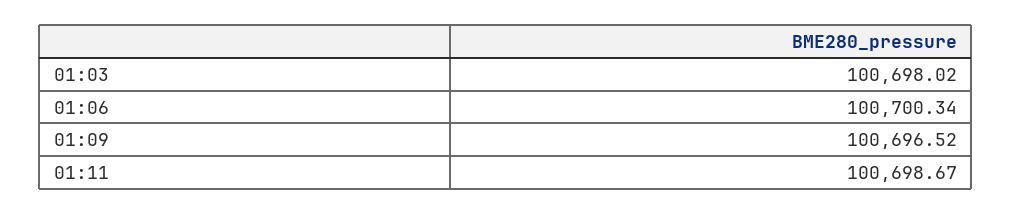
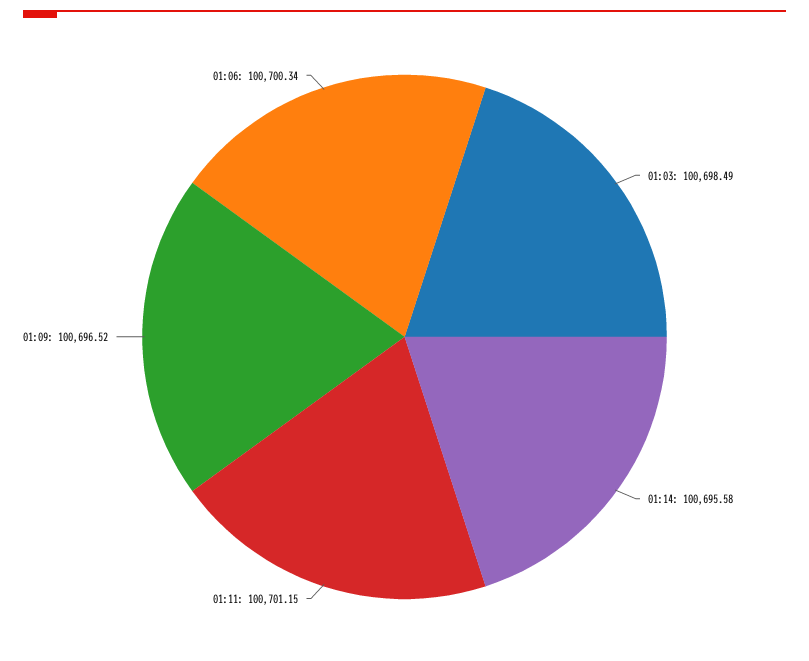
01:03: 100698.02 -> 100698.49
01:11: 100698.67 -> 100701.15
01:14: none -> 100695.58

